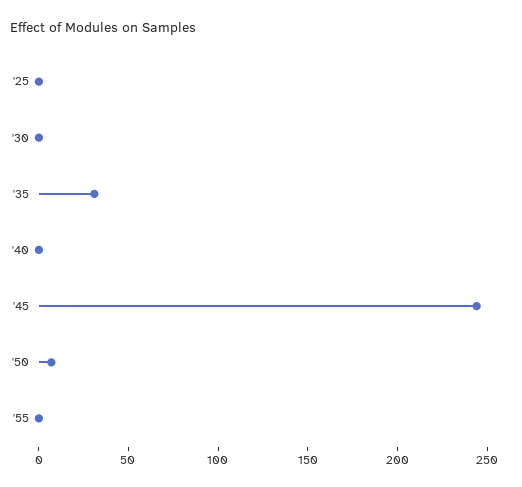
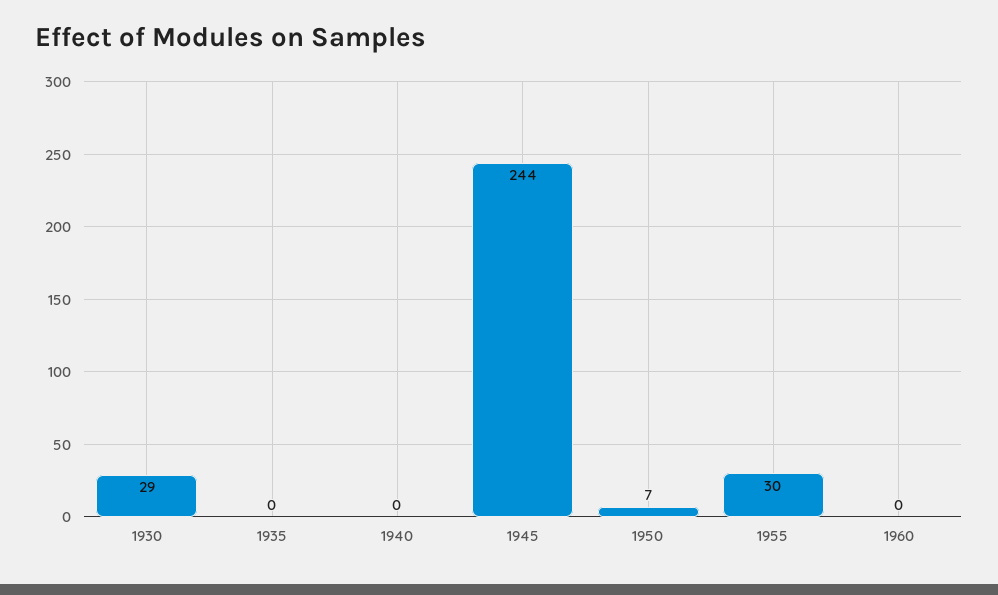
'25: 0 -> none
'30: 0 -> 29
'35: 30 -> 0
'55: 0 -> 30
1960: none -> 0

